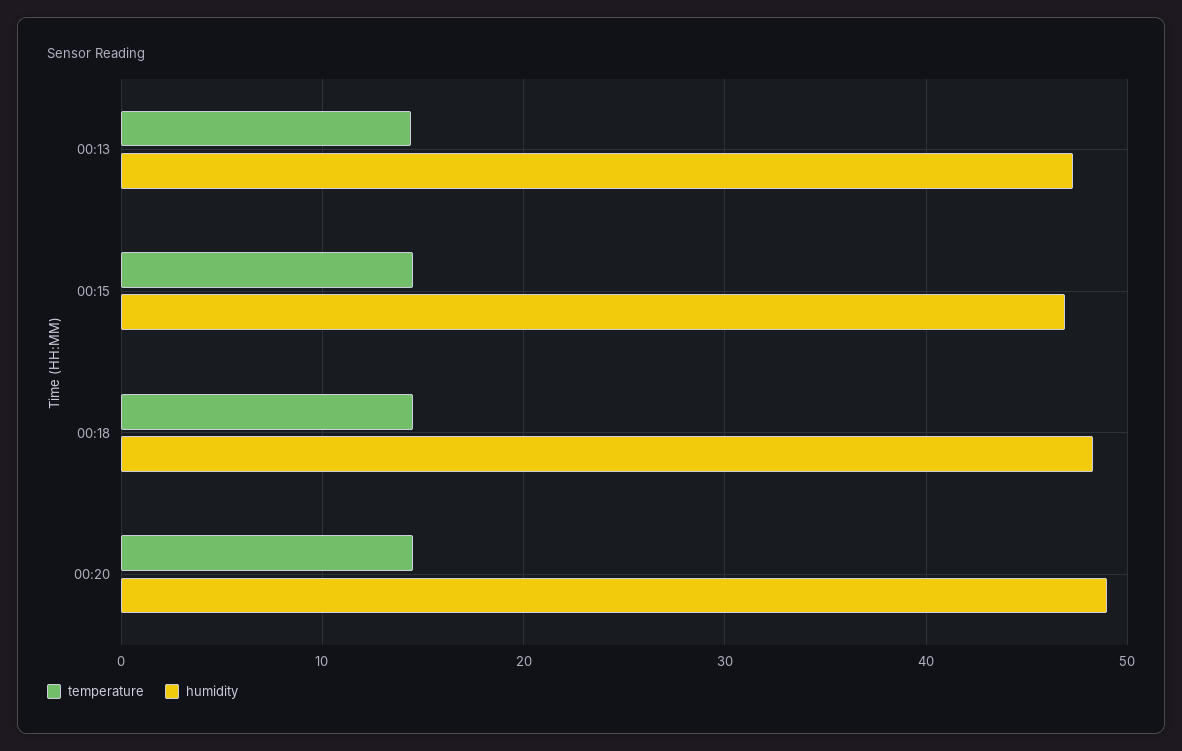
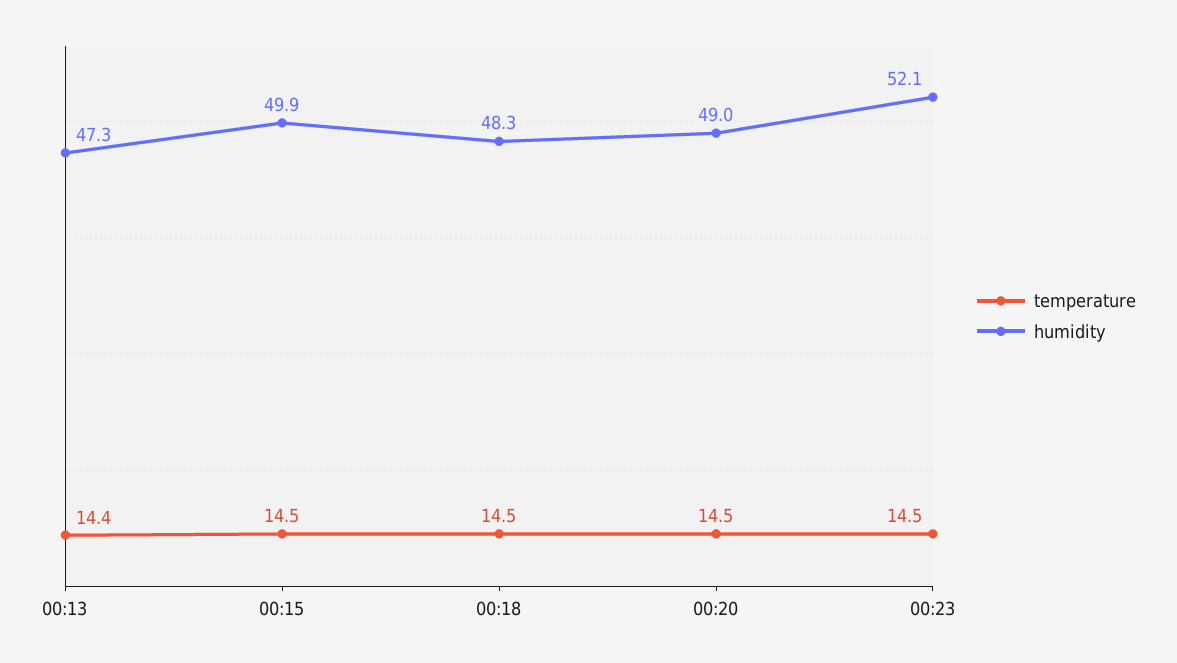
humidity, 00:15: 47 -> 49.9
temperature, 00:23: none -> 14.5
humidity, 00:23: none -> 52.1

